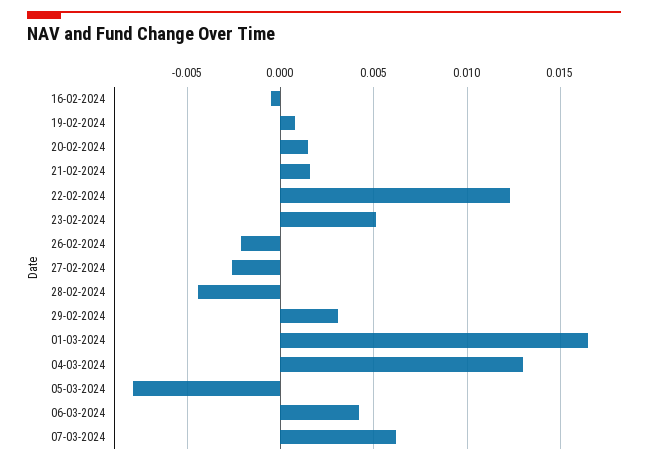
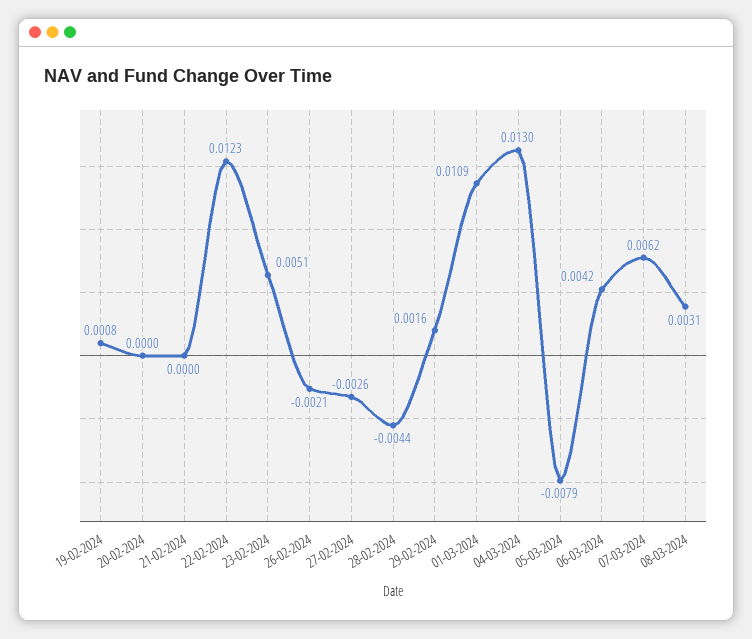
16-02-2024: -0.0005 -> none
20-02-2024: 0.0015 -> 0
21-02-2024: 0.0015 -> 0
29-02-2024: 0.003 -> 0.0016
01-03-2024: 0.0165 -> 0.0109
08-03-2024: none -> 0.0031

